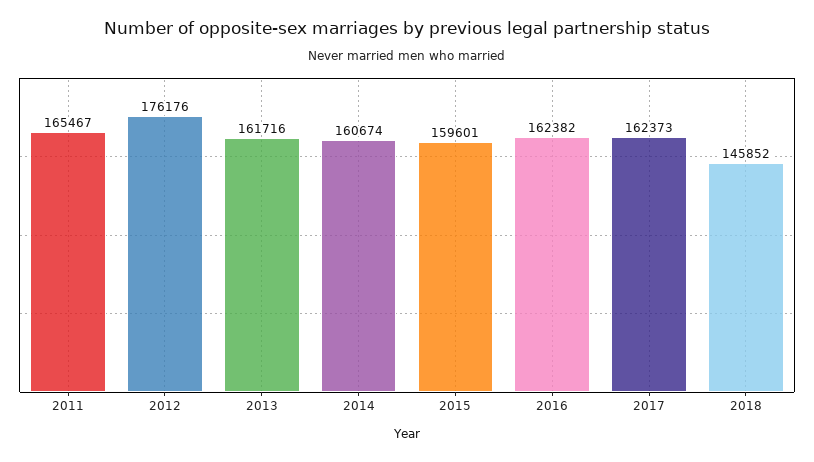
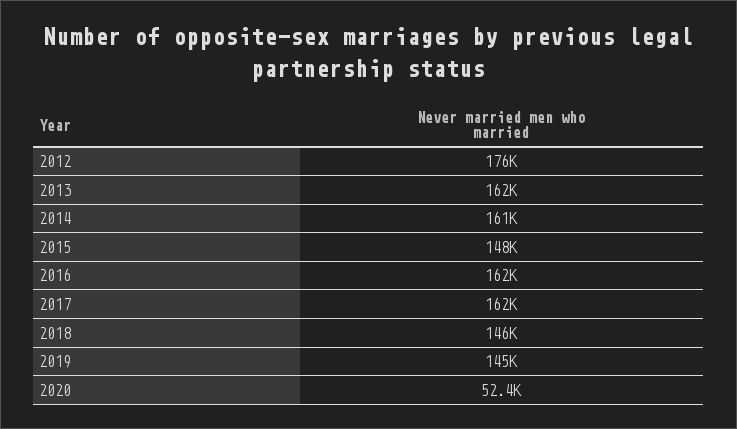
2011: 165467 -> none
2015: 159601 -> 148000
2019: none -> 145000
2020: none -> 52400

